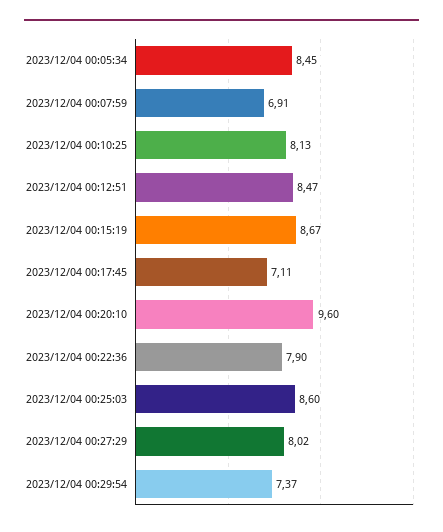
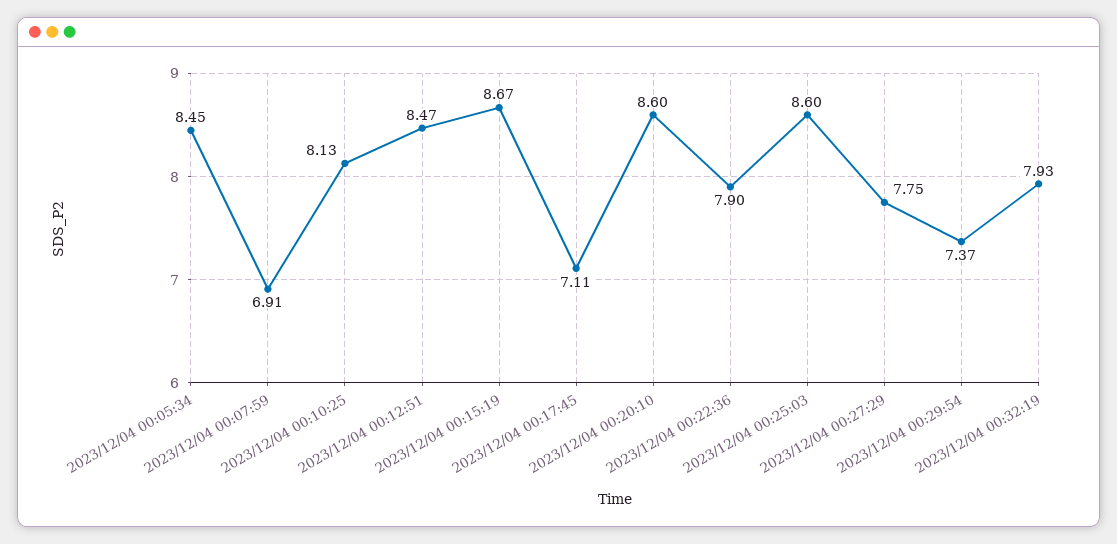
2023/12/04 00:20:10: 9.6 -> 8.6
2023/12/04 00:27:29: 8.02 -> 7.75
2023/12/04 00:32:19: none -> 7.93

